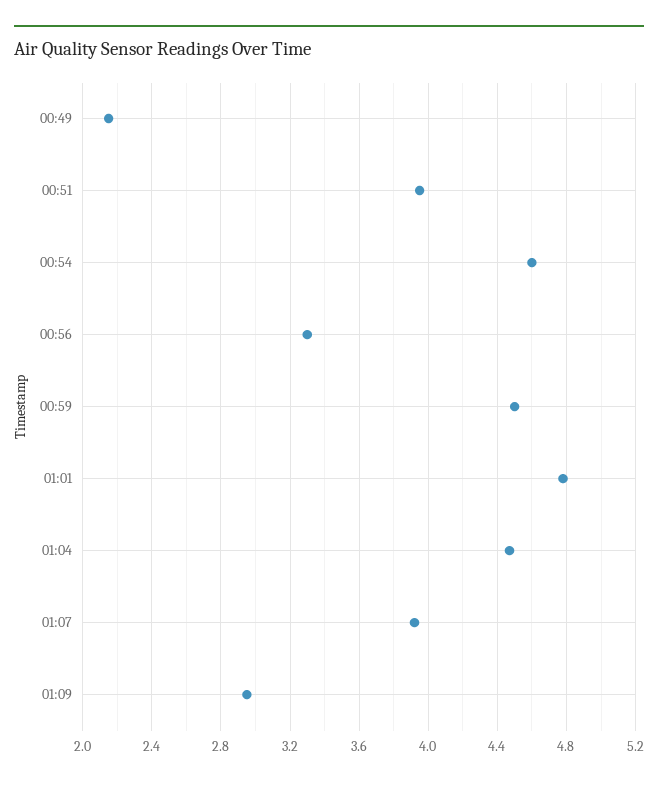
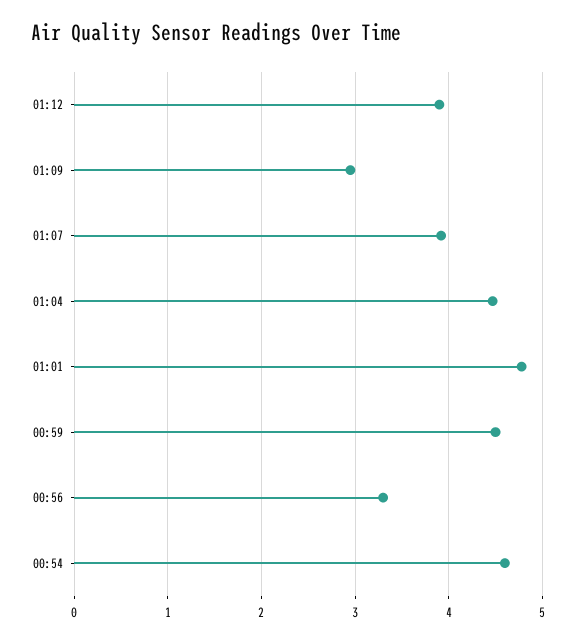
00:49: 2.15 -> none
00:51: 3.95 -> none
01:12: none -> 3.9

